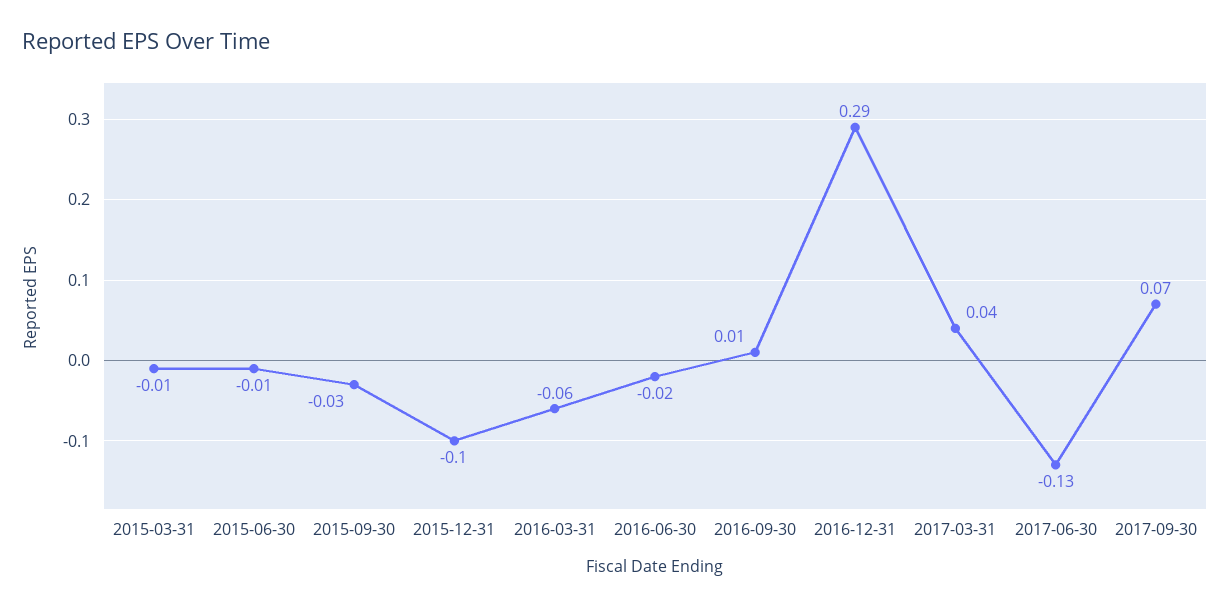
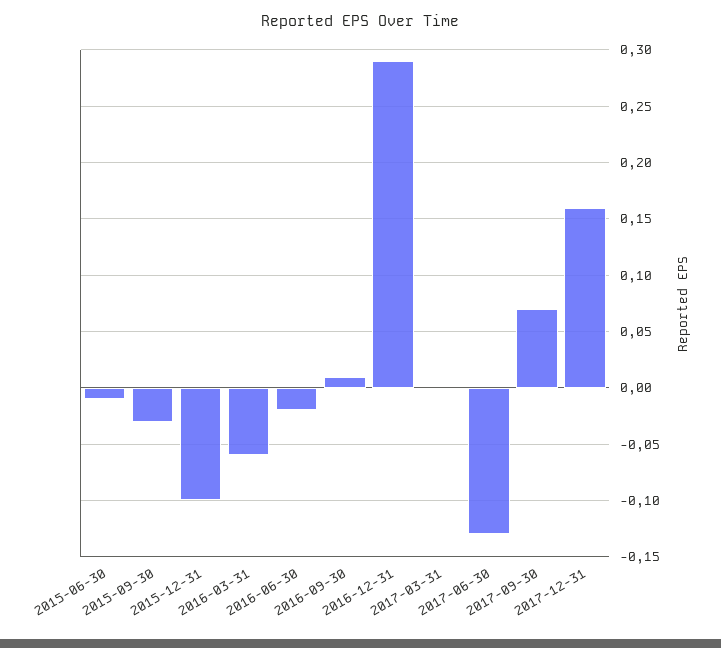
2015-03-31: -0.01 -> none
2017-03-31: 0.04 -> 0
2017-12-31: none -> 0.16

